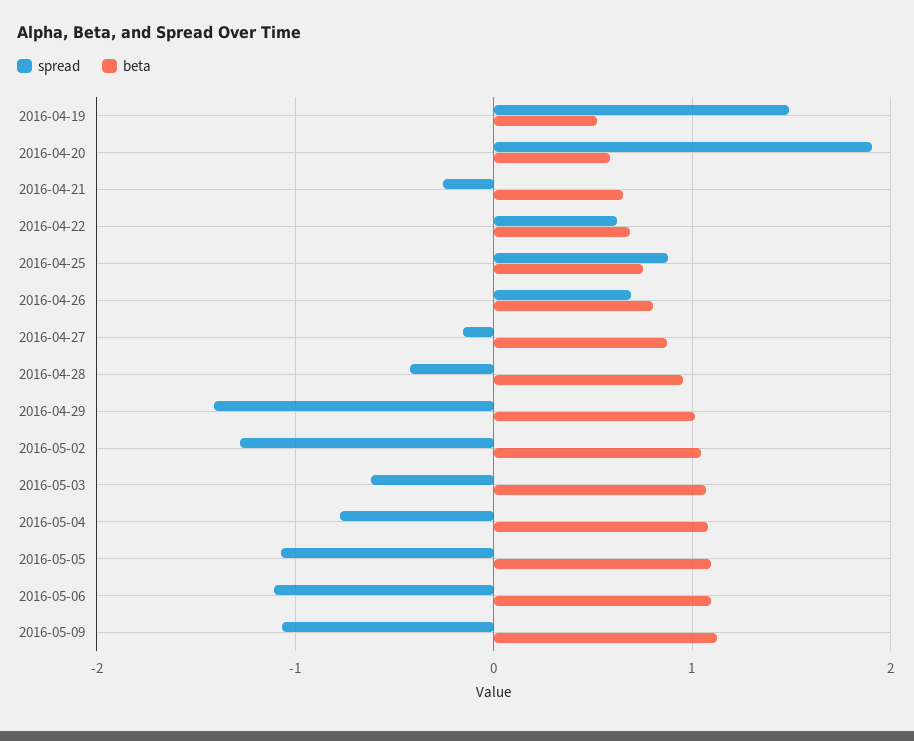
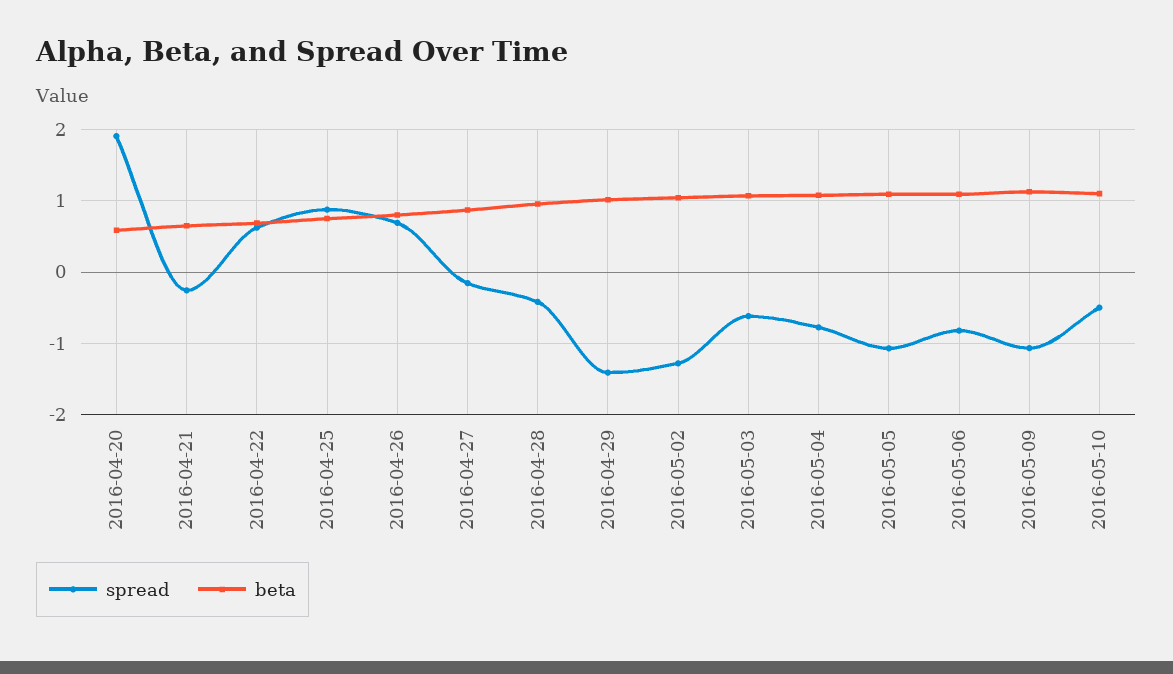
spread, 2016-04-19: 1.5 -> none
beta, 2016-04-19: 0.5 -> none
spread, 2016-05-06: -1.1 -> -0.8
spread, 2016-05-10: none -> -0.5
beta, 2016-05-10: none -> 1.1

